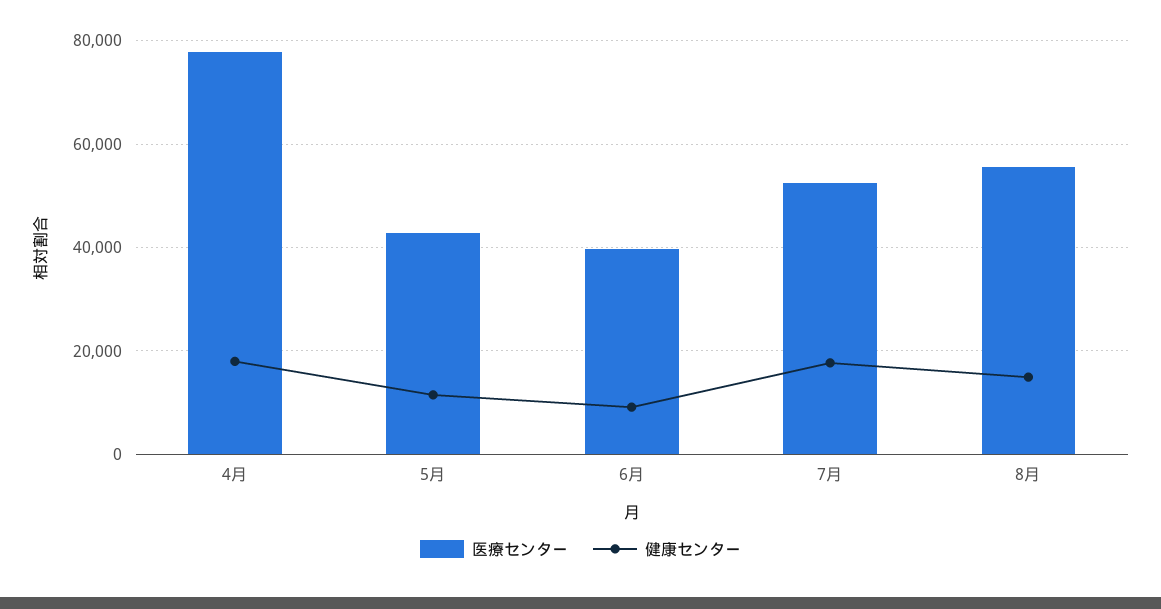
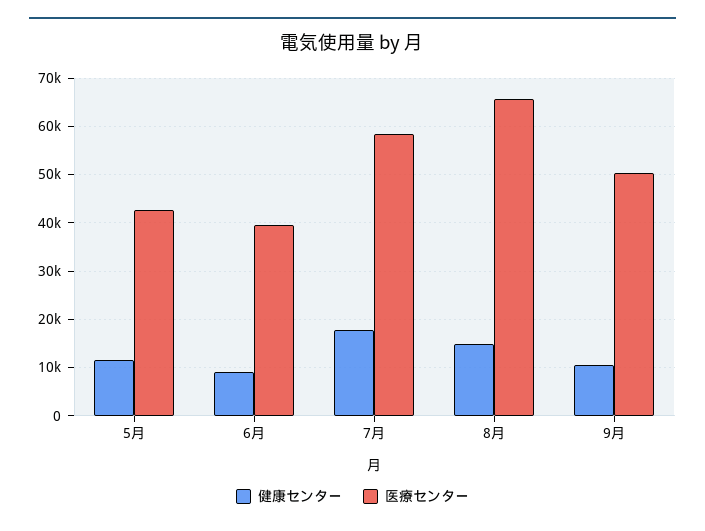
医療センター, 4月: 78000 -> none
健康センター, 4月: 18000 -> none
医療センター, 7月: 52000 -> 58000
医療センター, 8月: 56000 -> 66000
健康センター, 9月: none -> 10000
医療センター, 9月: none -> 50000

